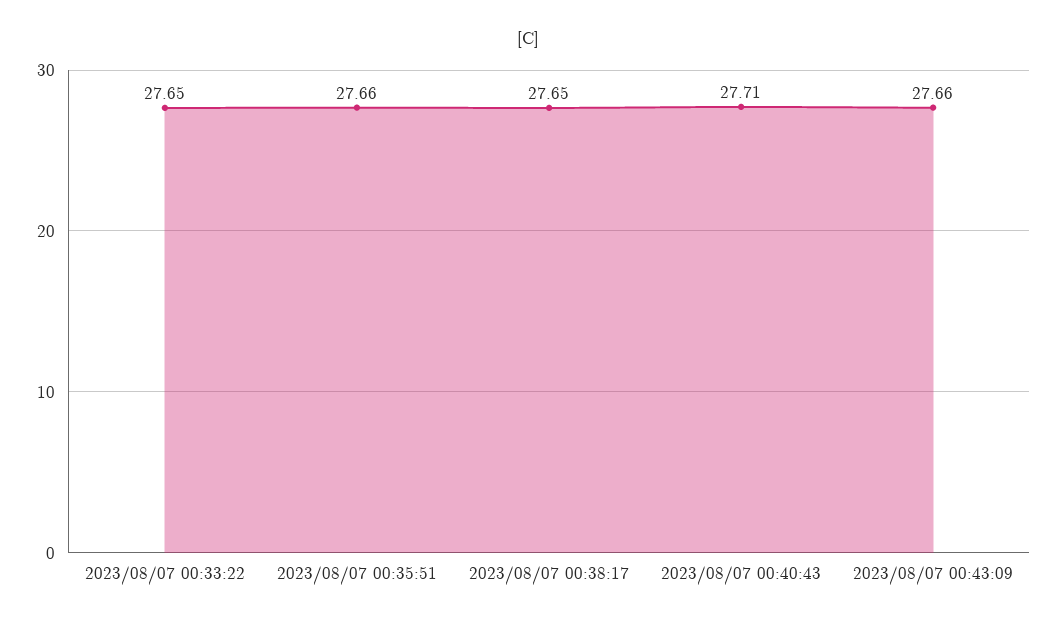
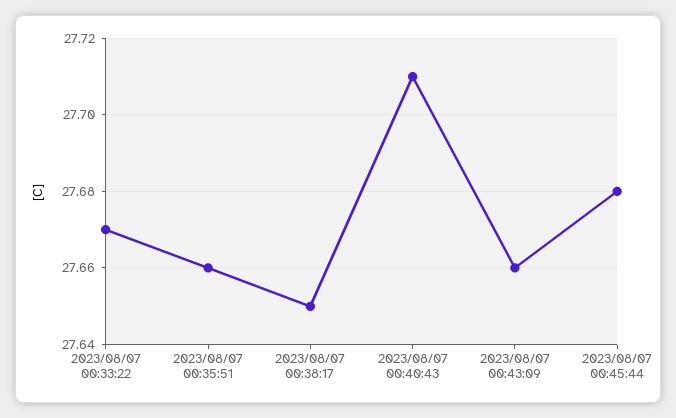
2023/08/07 00:33:22: 27.65 -> 27.67
2023/08/07 00:45:44: none -> 27.68

